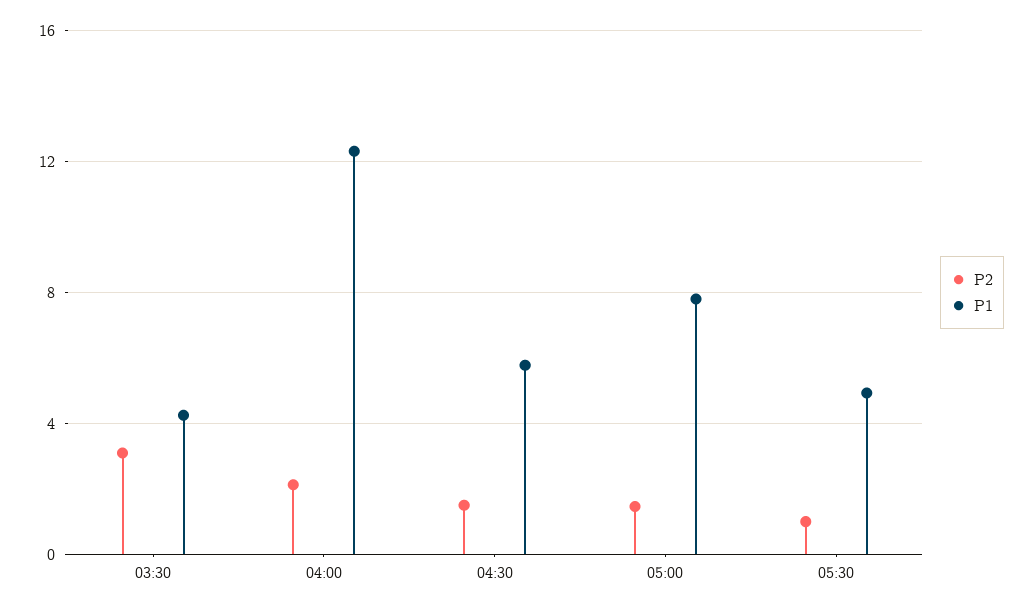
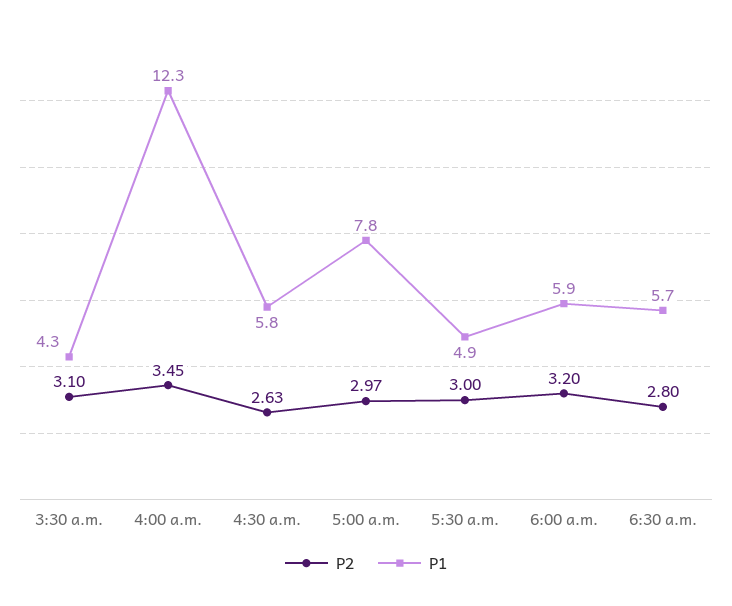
P2, 04:00: 2 -> 3.45
P2, 04:30: 1.5 -> 2.63
P2, 05:00: 1.5 -> 2.97
P2, 05:30: 1 -> 3
P2, 6:00 a.m.: none -> 3.2
P1, 6:00 a.m.: none -> 5.9
P2, 6:30 a.m.: none -> 2.8
P1, 6:30 a.m.: none -> 5.7

